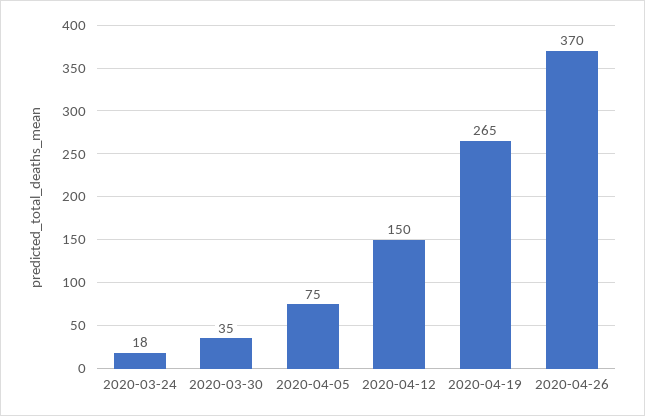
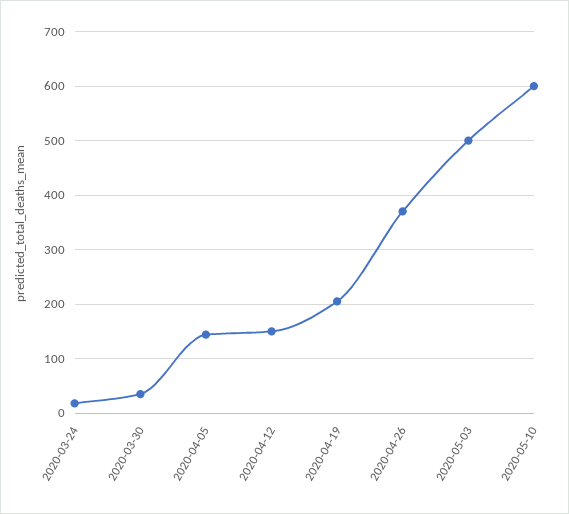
2020-04-05: 75 -> 140
2020-04-19: 265 -> 200
2020-05-03: none -> 500
2020-05-10: none -> 600

